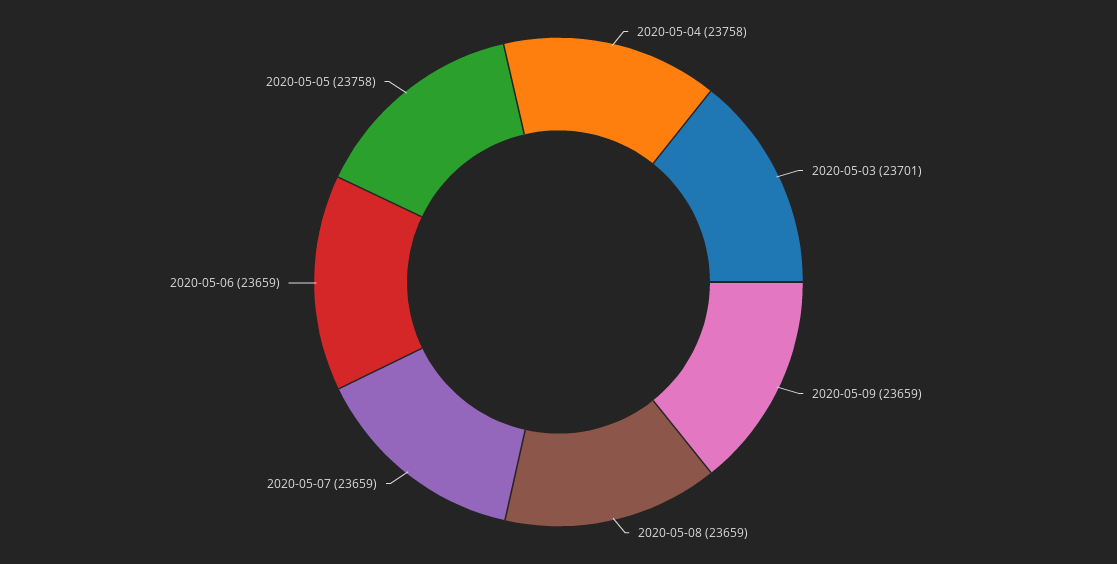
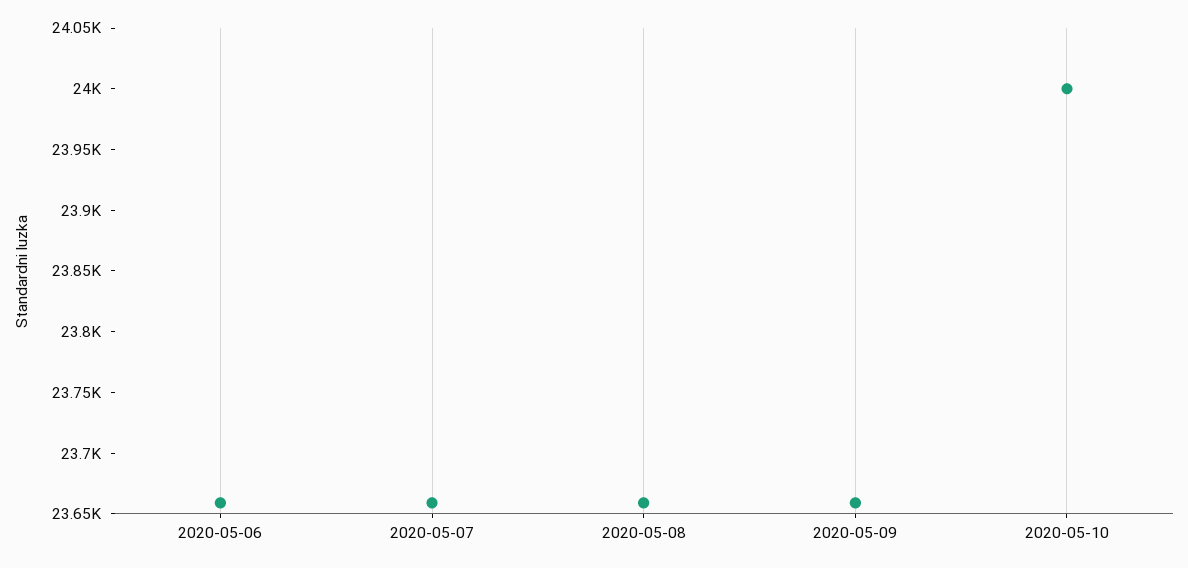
2020-05-04: 23758 -> none
2020-05-03: 23701 -> none
2020-05-05: 23758 -> none
2020-05-10: none -> 24000

